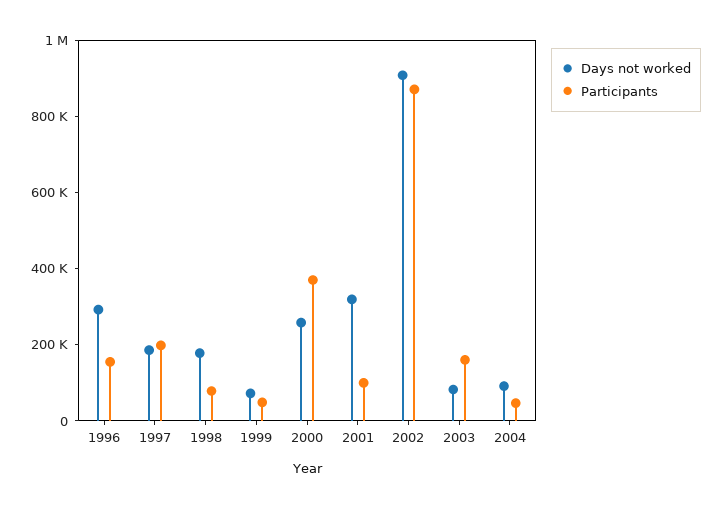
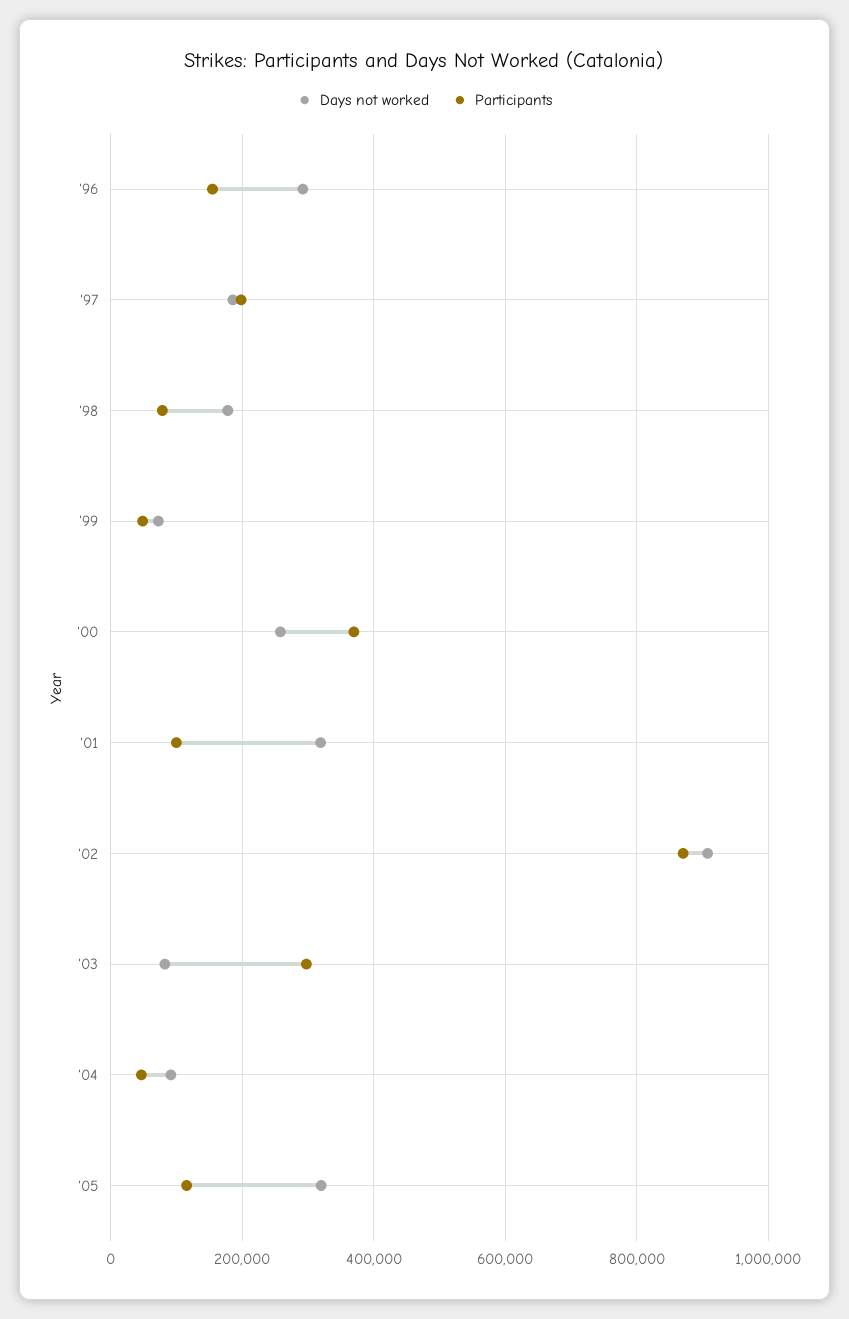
Participants, 2003: 150000 -> 300000
Days not worked, '05: none -> 320000
Participants, '05: none -> 120000

